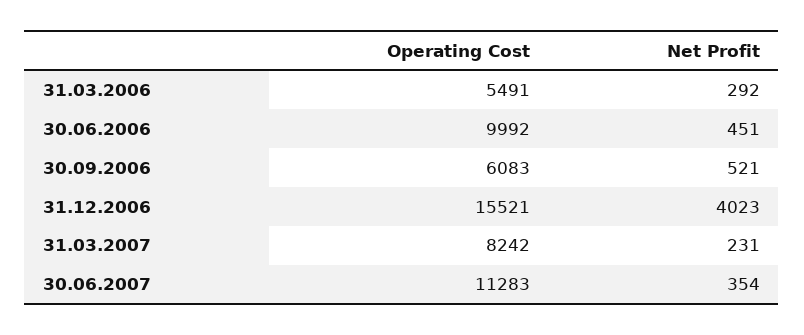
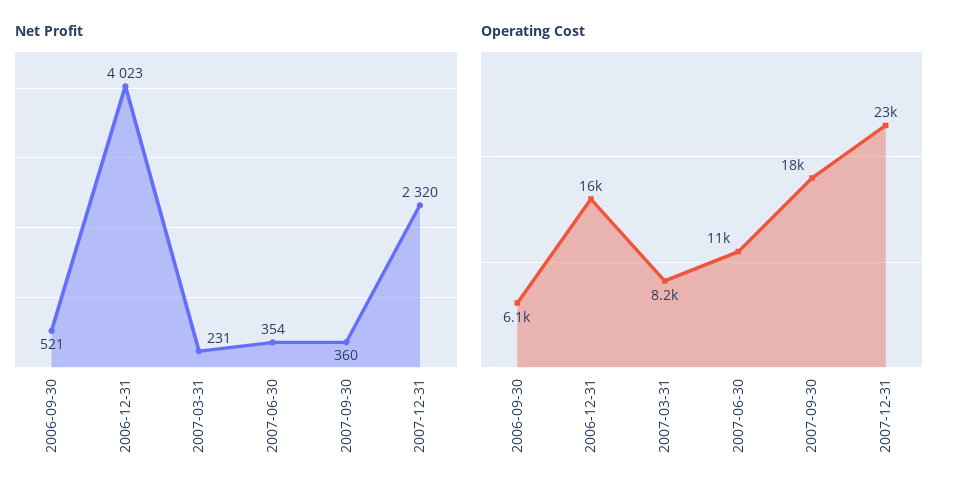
Operating Cost, 31.03.2006: 5491 -> none
Net Profit, 31.03.2006: 292 -> none
Operating Cost, 30.06.2006: 9992 -> none
Net Profit, 30.06.2006: 451 -> none
Net Profit, 2007-09-30: none -> 360
Net Profit, 2007-12-31: none -> 2320
Operating Cost, 2007-09-30: none -> 18000
Operating Cost, 2007-12-31: none -> 23000

